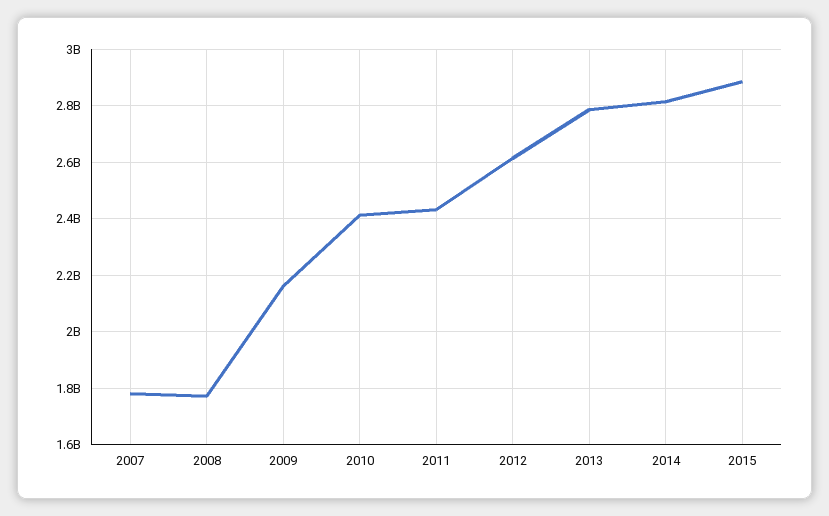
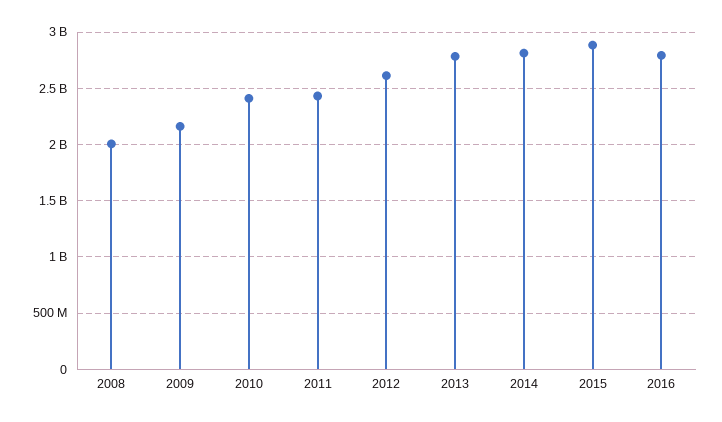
2007: 1775000000 -> none
2008: 1775000000 -> 2000000000
2016: none -> 2800000000

